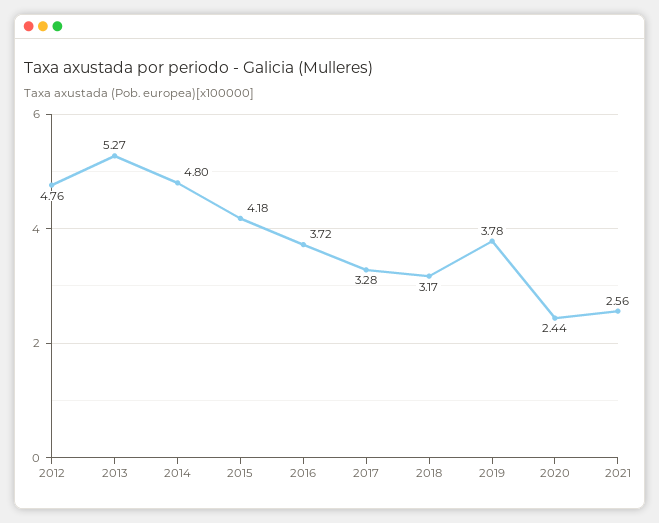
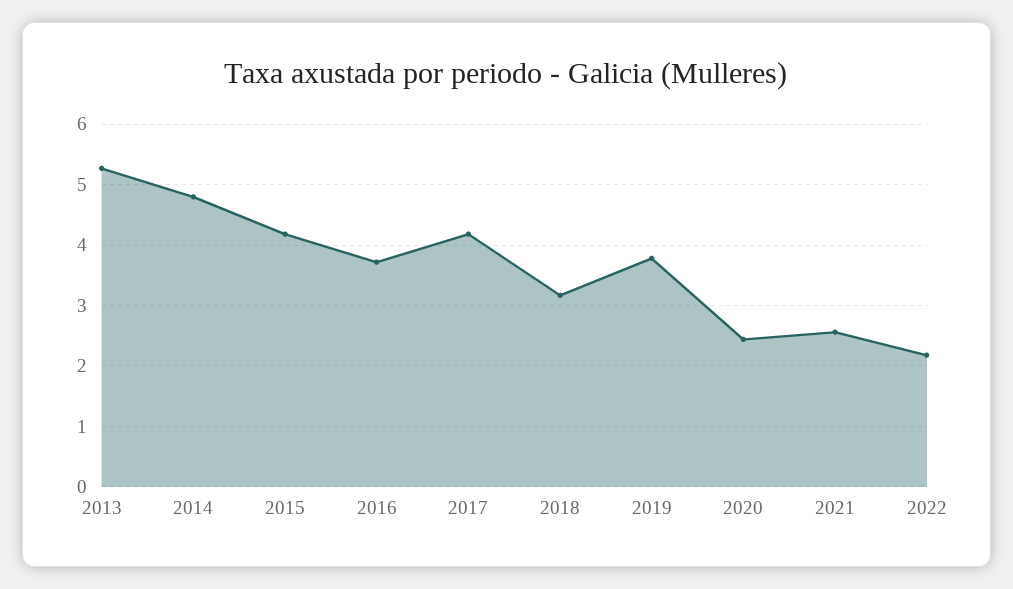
2012: 4.76 -> none
2017: 3.28 -> 4.2
2022: none -> 2.2

